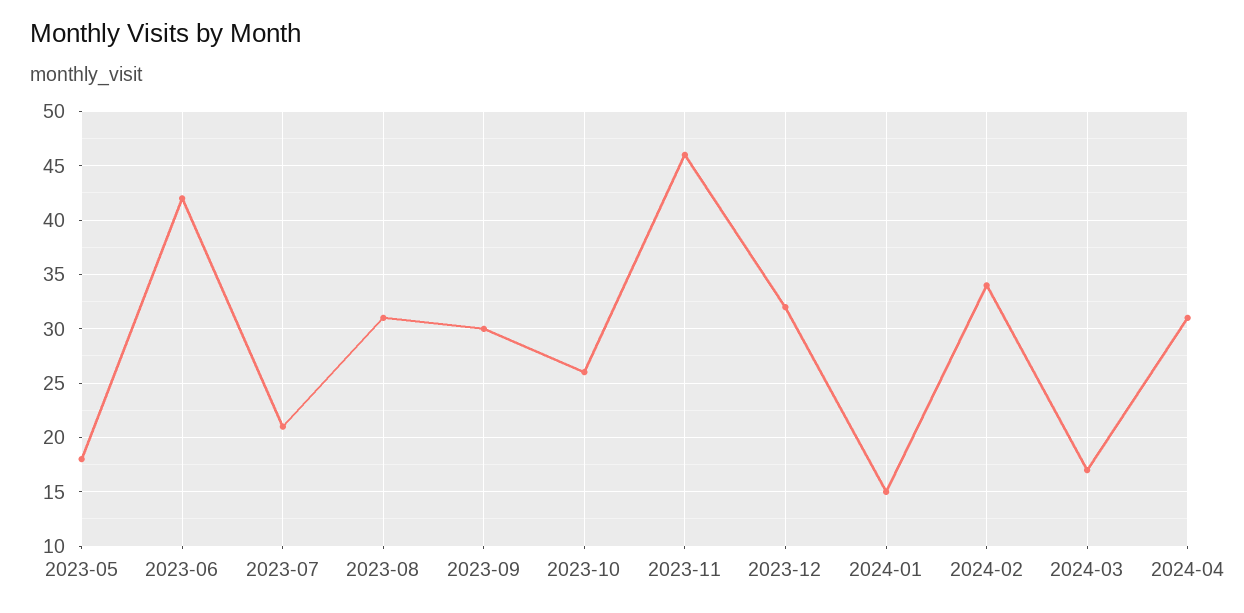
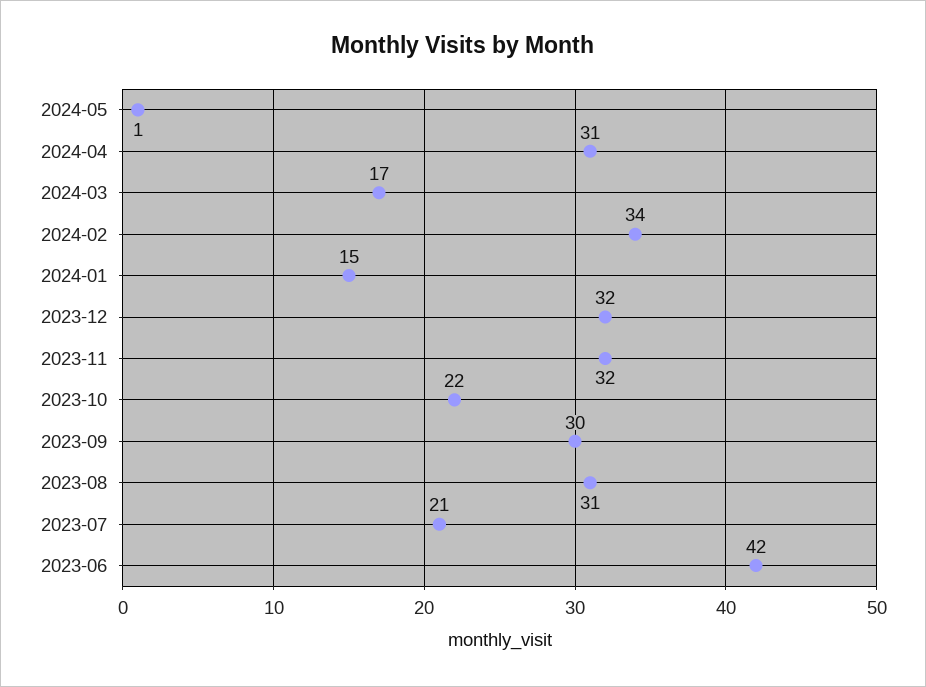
2023-05: 18 -> none
2023-10: 26 -> 22
2023-11: 46 -> 32
2024-05: none -> 1

